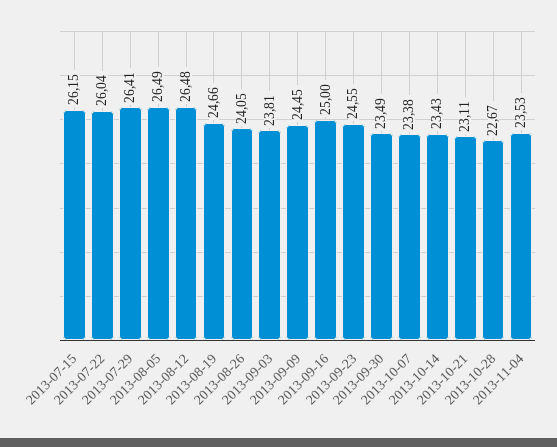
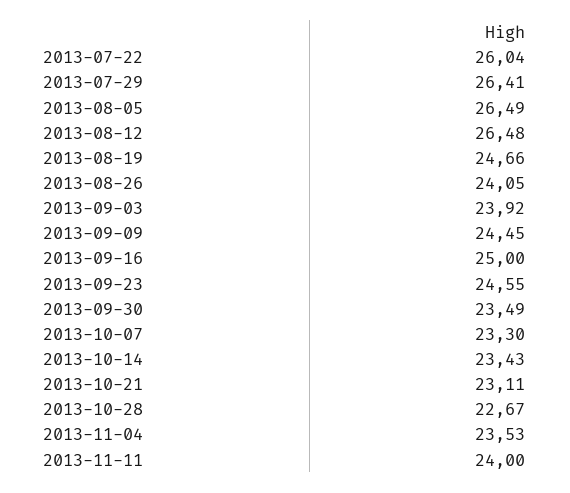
2013-07-15: 26.15 -> none
2013-09-03: 23.81 -> 23.92
2013-10-07: 23.38 -> 23.3
2013-11-11: none -> 24

